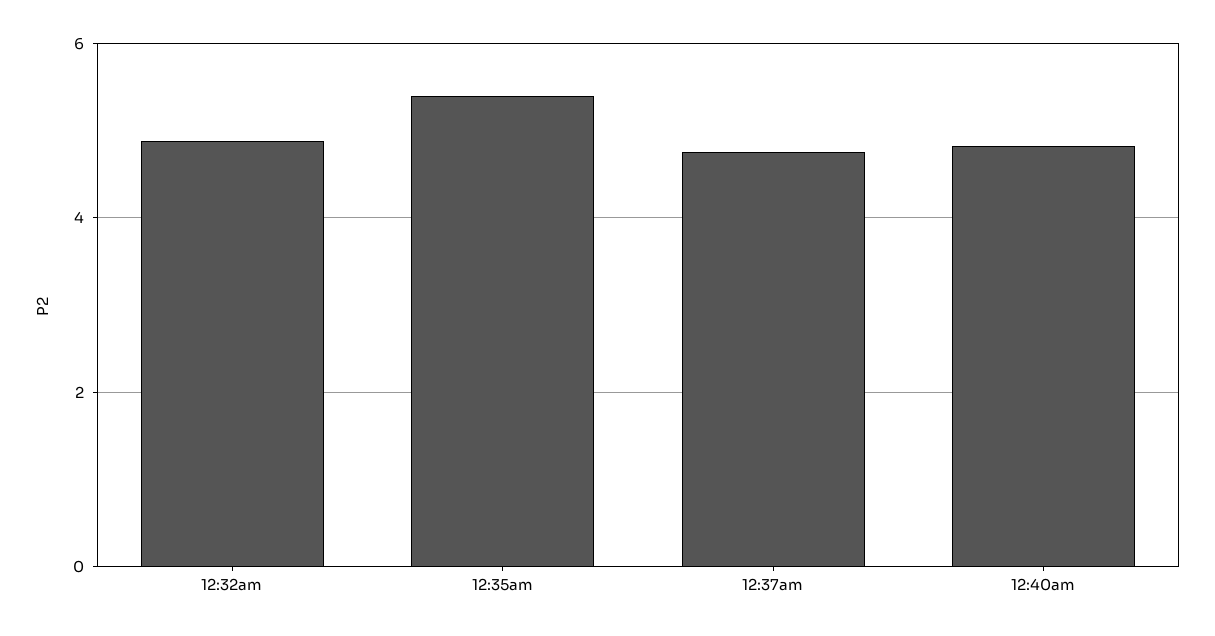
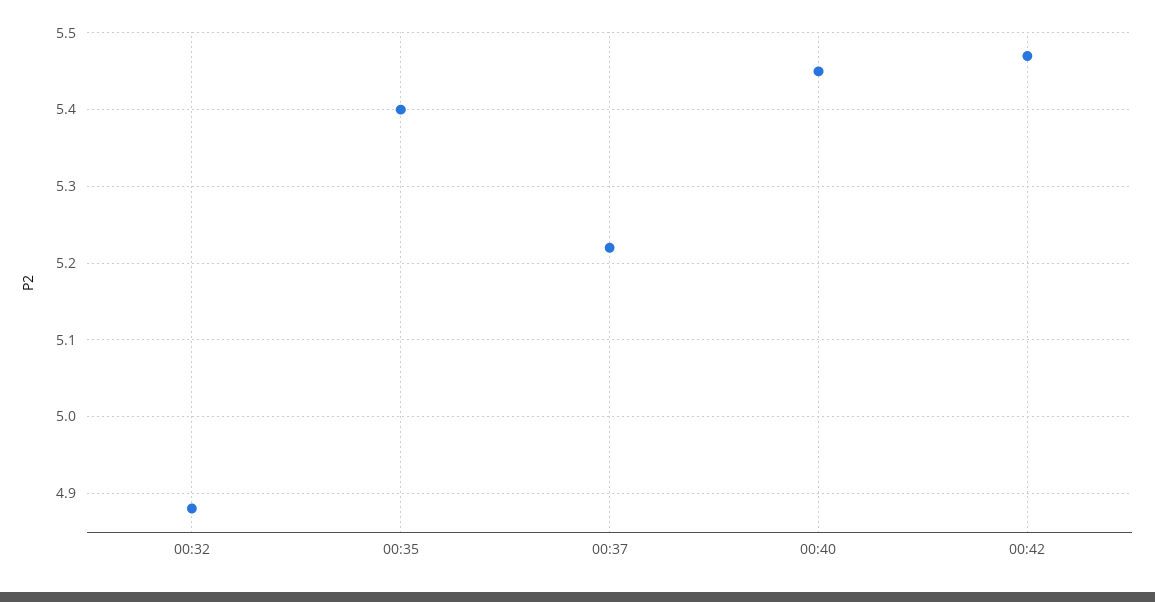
12:37am: 4.8 -> 5.22
12:40am: 4.8 -> 5.45
00:42: none -> 5.47

